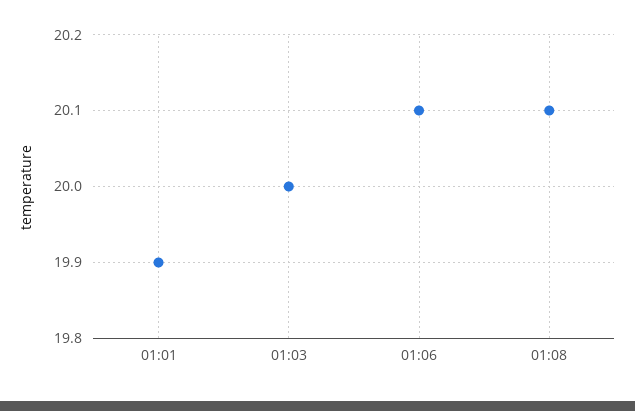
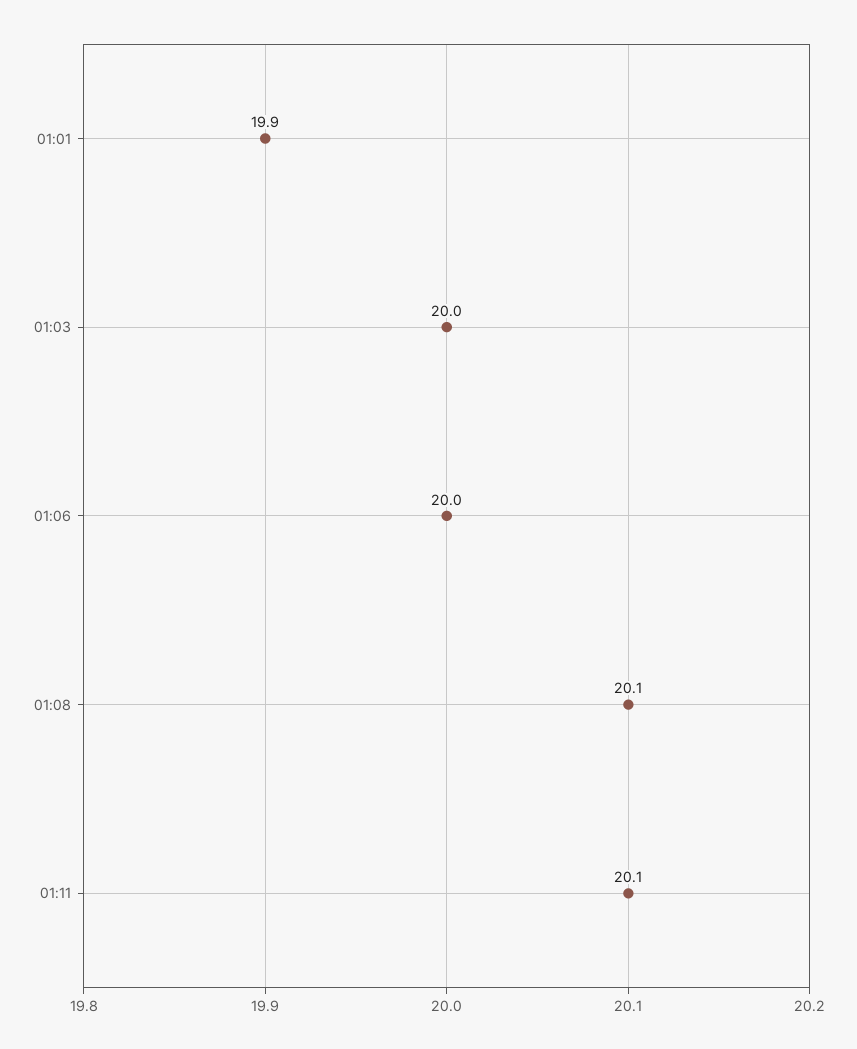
01:06: 20.1 -> 20
01:11: none -> 20.1

